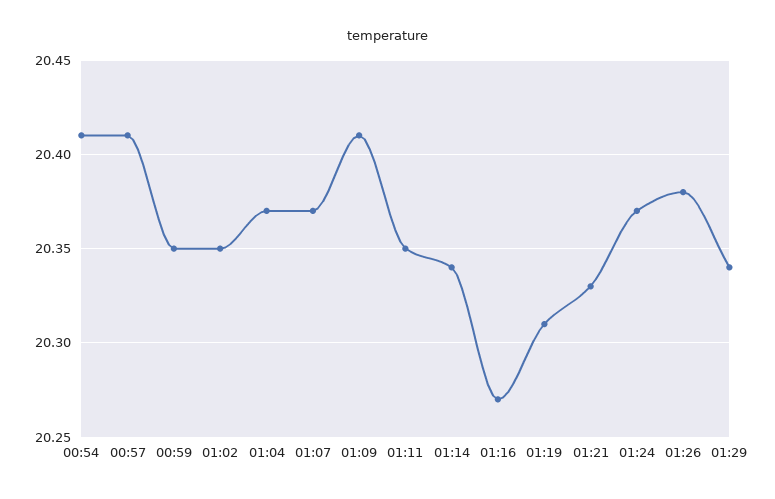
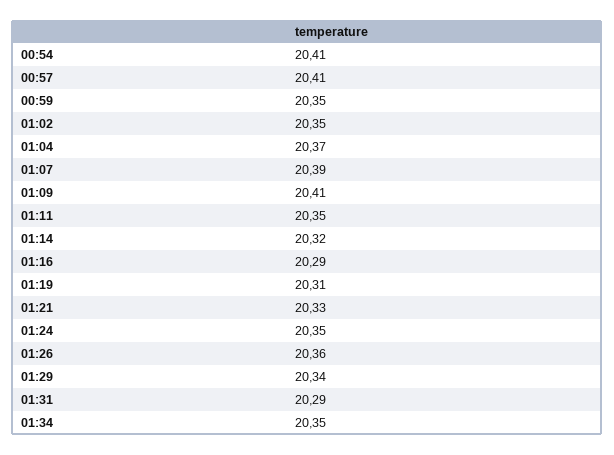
01:07: 20.37 -> 20.39
01:14: 20.34 -> 20.32
01:16: 20.27 -> 20.29
01:24: 20.37 -> 20.35
01:26: 20.38 -> 20.36
01:31: none -> 20.29
01:34: none -> 20.35

